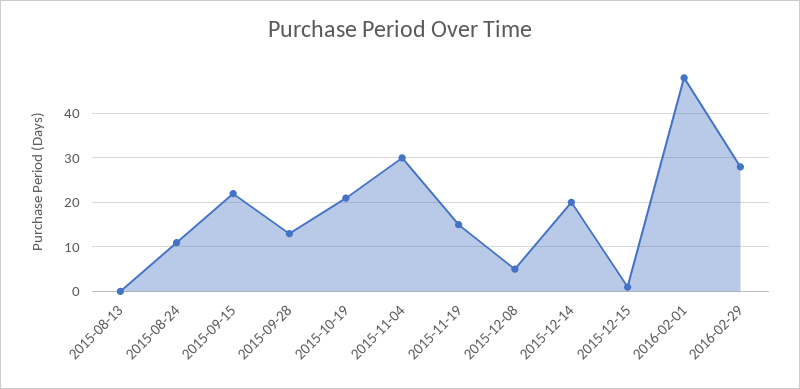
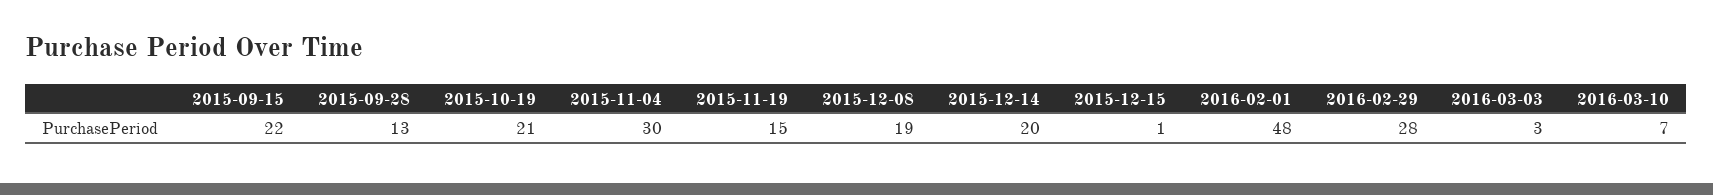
2015-08-13: 0 -> none
2015-08-24: 10 -> none
2015-12-08: 5 -> 19
2016-03-03: none -> 3
2016-03-10: none -> 7

